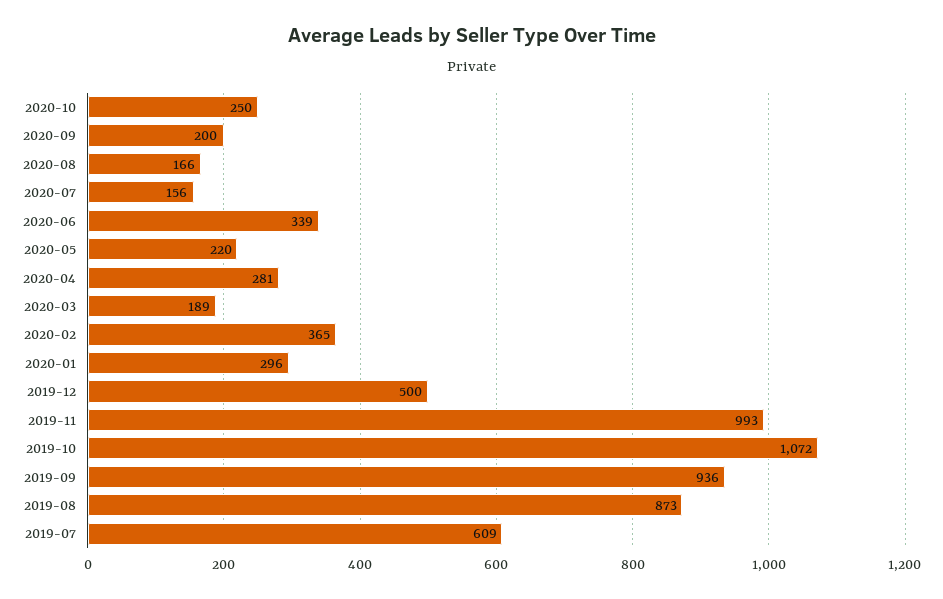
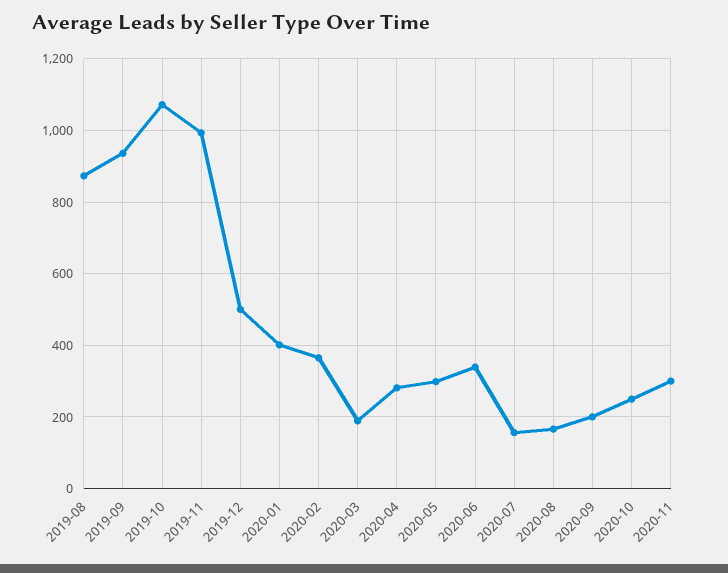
2020-05: 220 -> 300
2020-01: 296 -> 400
2019-07: 609 -> none
2020-11: none -> 300

